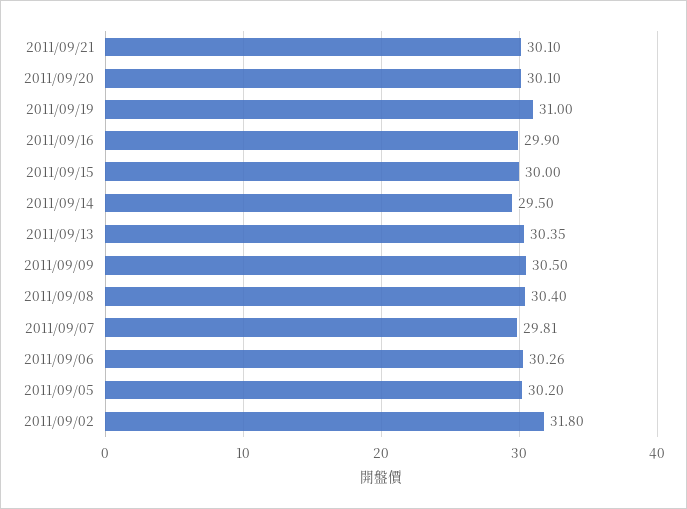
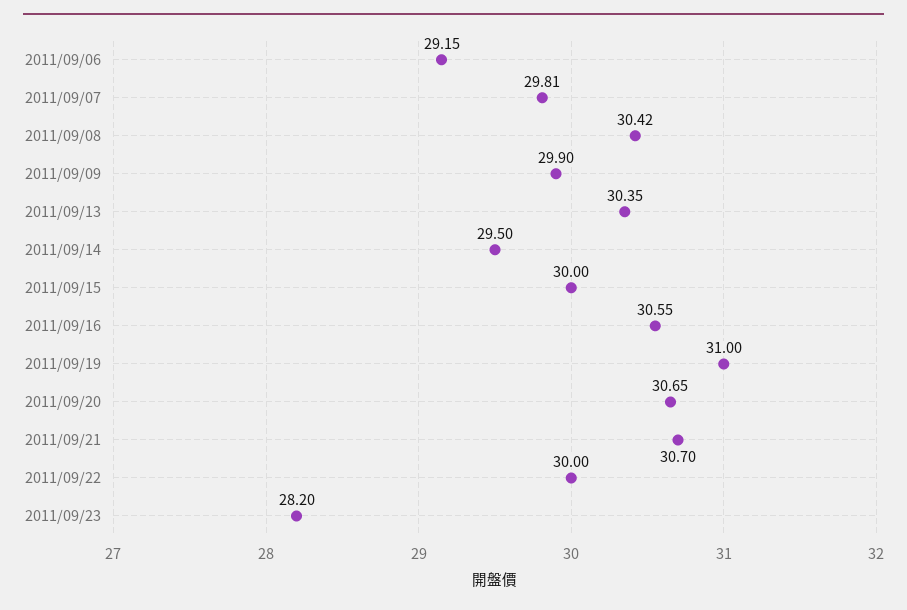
2011/09/21: 30.1 -> 30.7
2011/09/20: 30.1 -> 30.65
2011/09/16: 29.9 -> 30.55
2011/09/09: 30.5 -> 29.9
2011/09/08: 30.4 -> 30.42
2011/09/06: 30.26 -> 29.15
2011/09/05: 30.2 -> none
2011/09/02: 31.8 -> none
2011/09/22: none -> 30
2011/09/23: none -> 28.2

